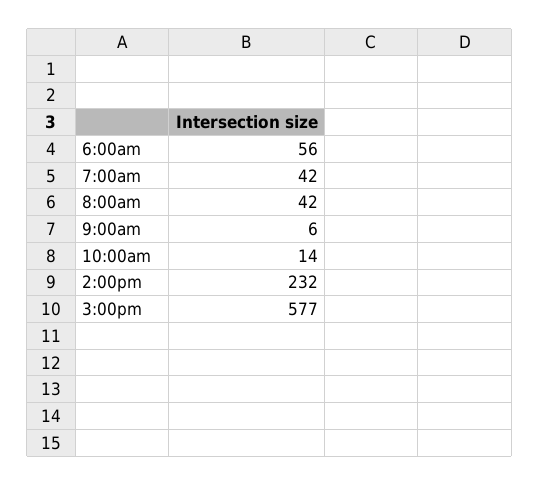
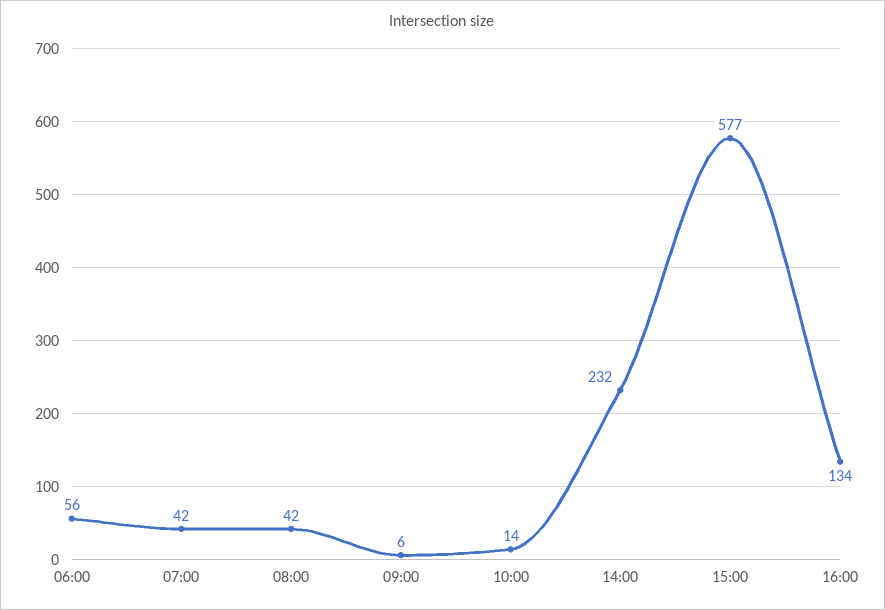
16:00: none -> 134

